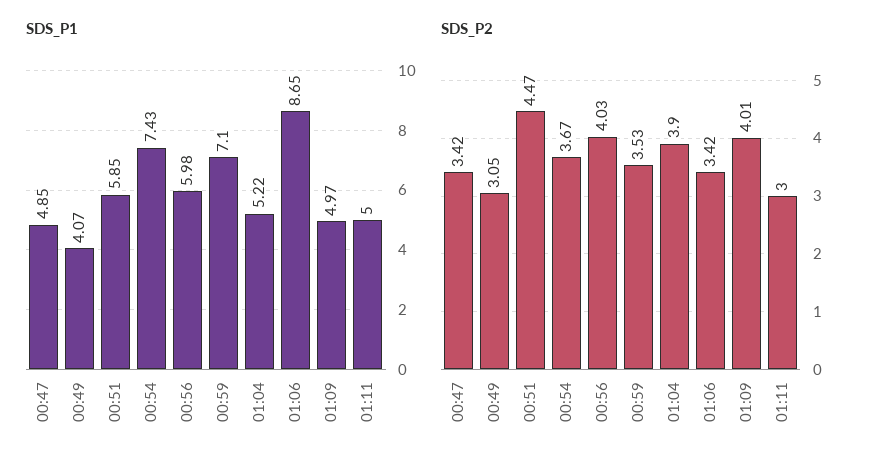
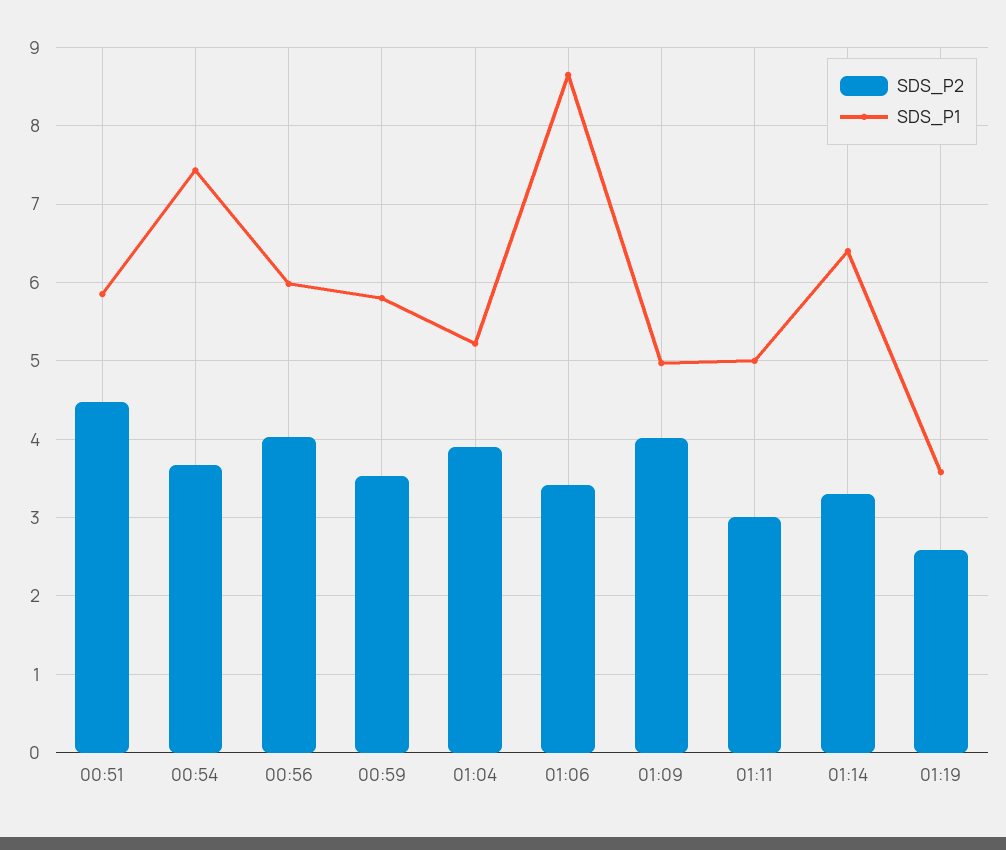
SDS_P1, 00:47: 4.85 -> none
SDS_P1, 00:49: 4.07 -> none
SDS_P1, 00:59: 7.1 -> 5.8
SDS_P2, 00:47: 3.42 -> none
SDS_P2, 00:49: 3.05 -> none
SDS_P2, 01:14: none -> 3.3
SDS_P1, 01:14: none -> 6.4
SDS_P2, 01:19: none -> 2.6
SDS_P1, 01:19: none -> 3.6

